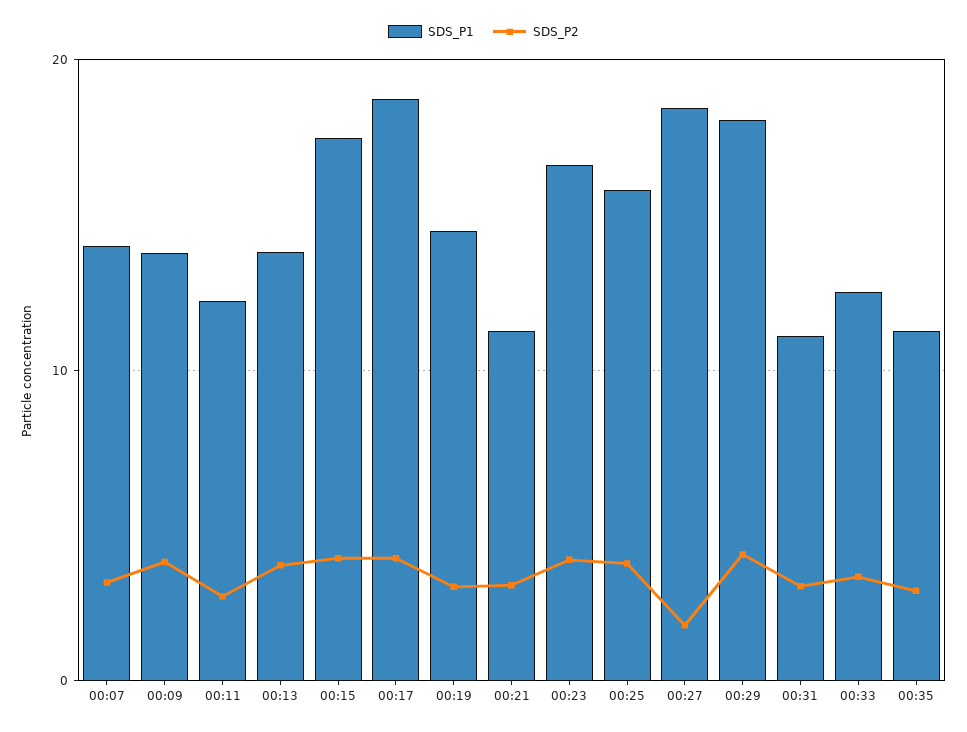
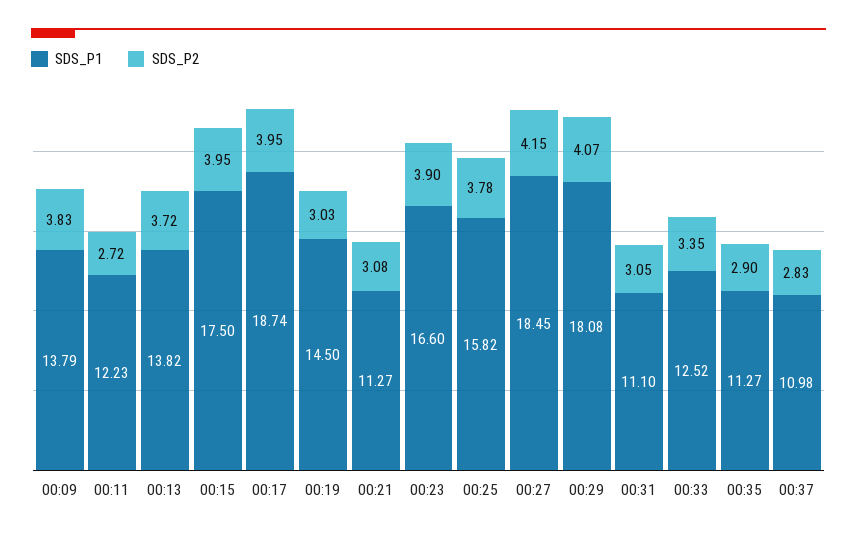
SDS_P1, 00:07: 14 -> none
SDS_P2, 00:07: 3 -> none
SDS_P2, 00:27: 2 -> 4.15
SDS_P1, 00:37: none -> 10.98
SDS_P2, 00:37: none -> 2.83

